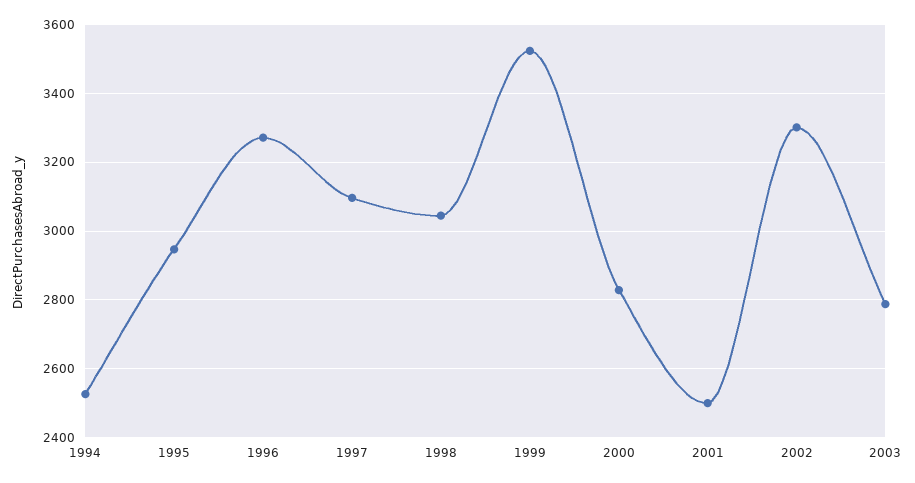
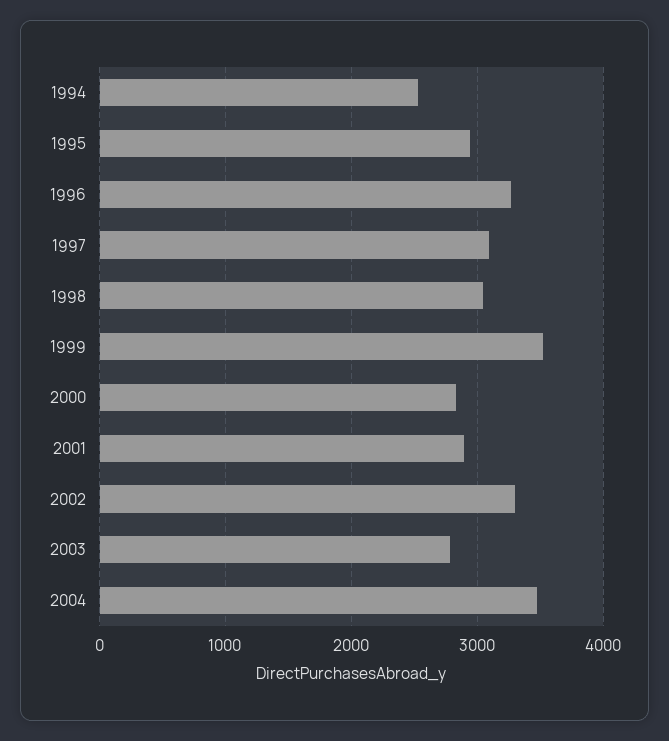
2001: 2500 -> 2900
2004: none -> 3500

